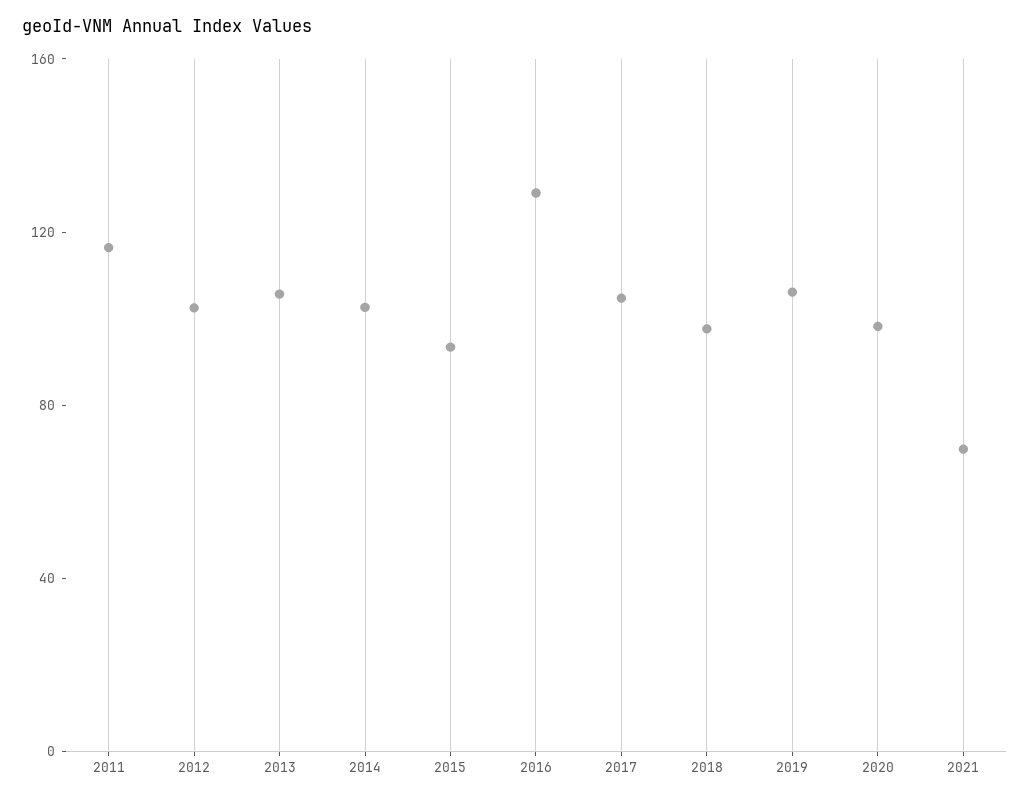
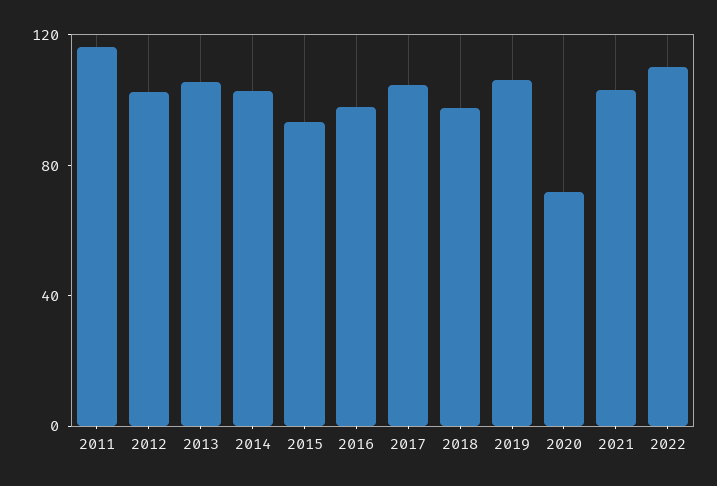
2016: 130 -> 100
2020: 100 -> 70
2021: 70 -> 100
2022: none -> 110

